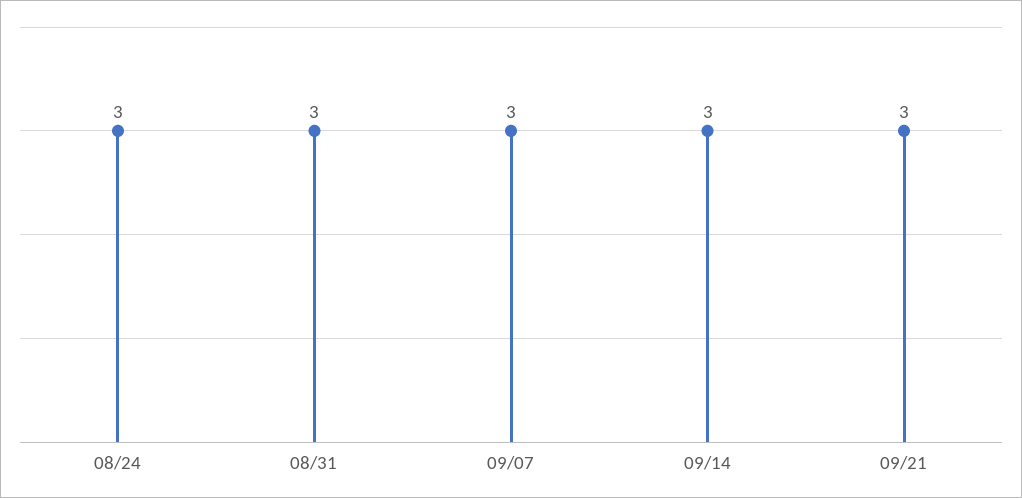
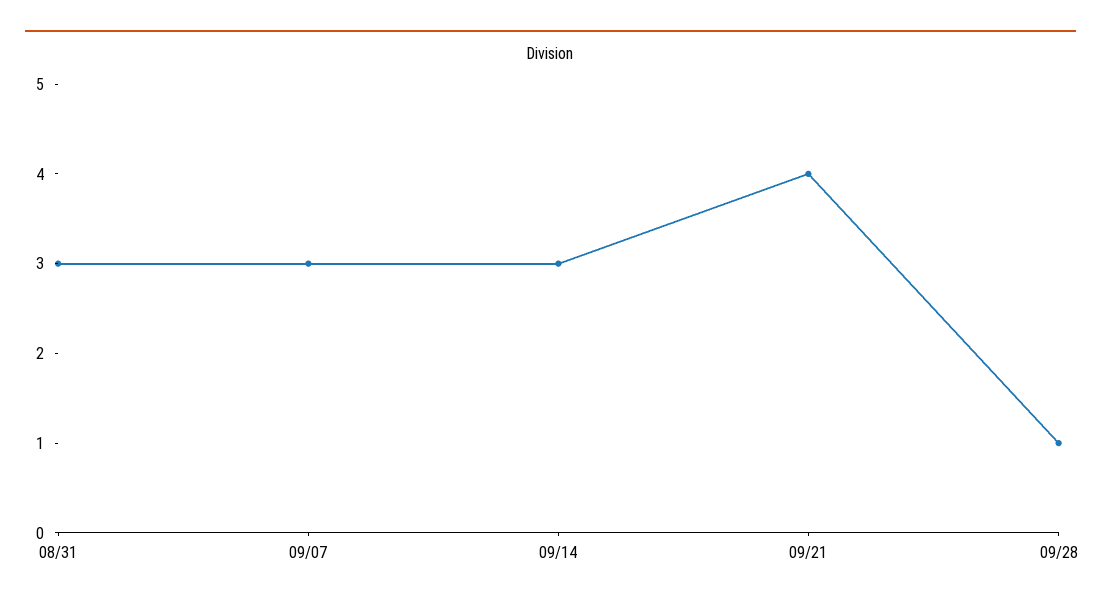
08/24: 3 -> none
09/21: 3 -> 4
09/28: none -> 1

